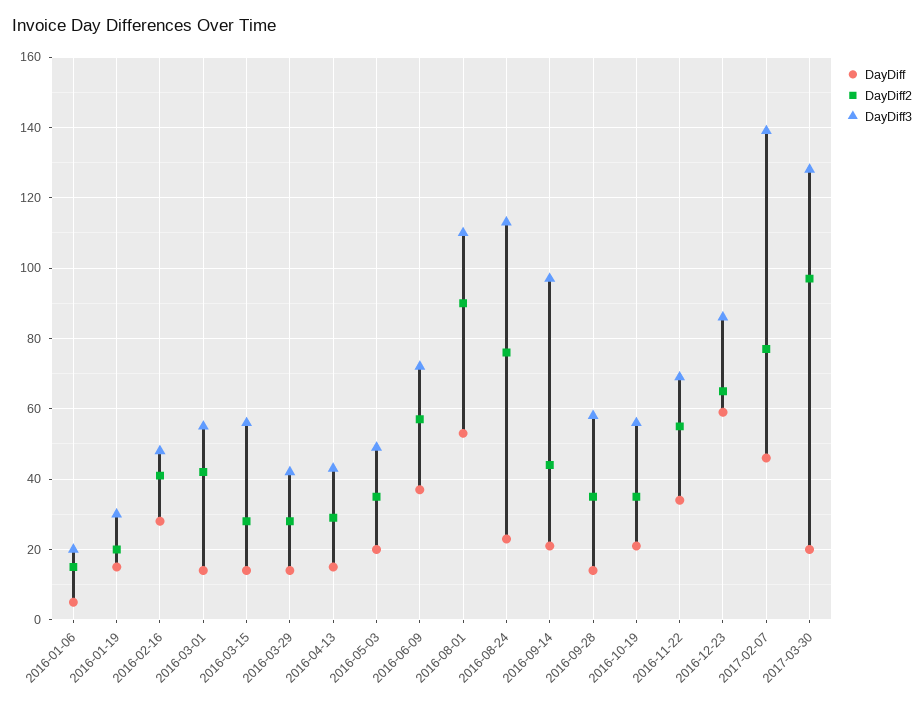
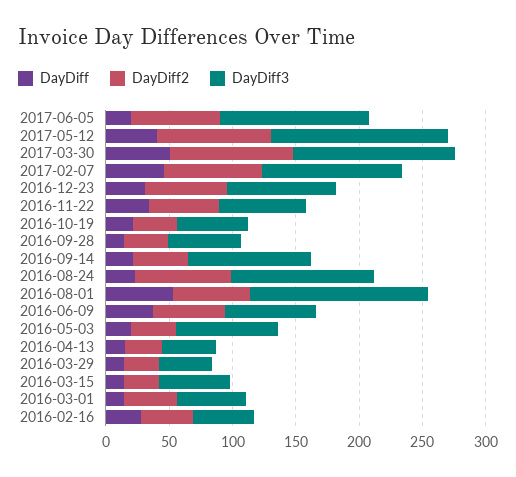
DayDiff, 2016-01-06: 5 -> none
DayDiff2, 2016-01-06: 15 -> none
DayDiff3, 2016-01-06: 20 -> none
DayDiff, 2016-01-19: 15 -> none
DayDiff2, 2016-01-19: 20 -> none
DayDiff3, 2016-01-19: 30 -> none
DayDiff3, 2016-05-03: 50 -> 80
DayDiff2, 2016-08-01: 90 -> 60
DayDiff3, 2016-08-01: 110 -> 140
DayDiff, 2016-12-23: 60 -> 30
DayDiff3, 2017-02-07: 140 -> 110
DayDiff, 2017-03-30: 20 -> 50
DayDiff, 2017-06-05: none -> 20
DayDiff2, 2017-06-05: none -> 70
DayDiff3, 2017-06-05: none -> 120
DayDiff, 2017-05-12: none -> 40
DayDiff2, 2017-05-12: none -> 90
DayDiff3, 2017-05-12: none -> 140

